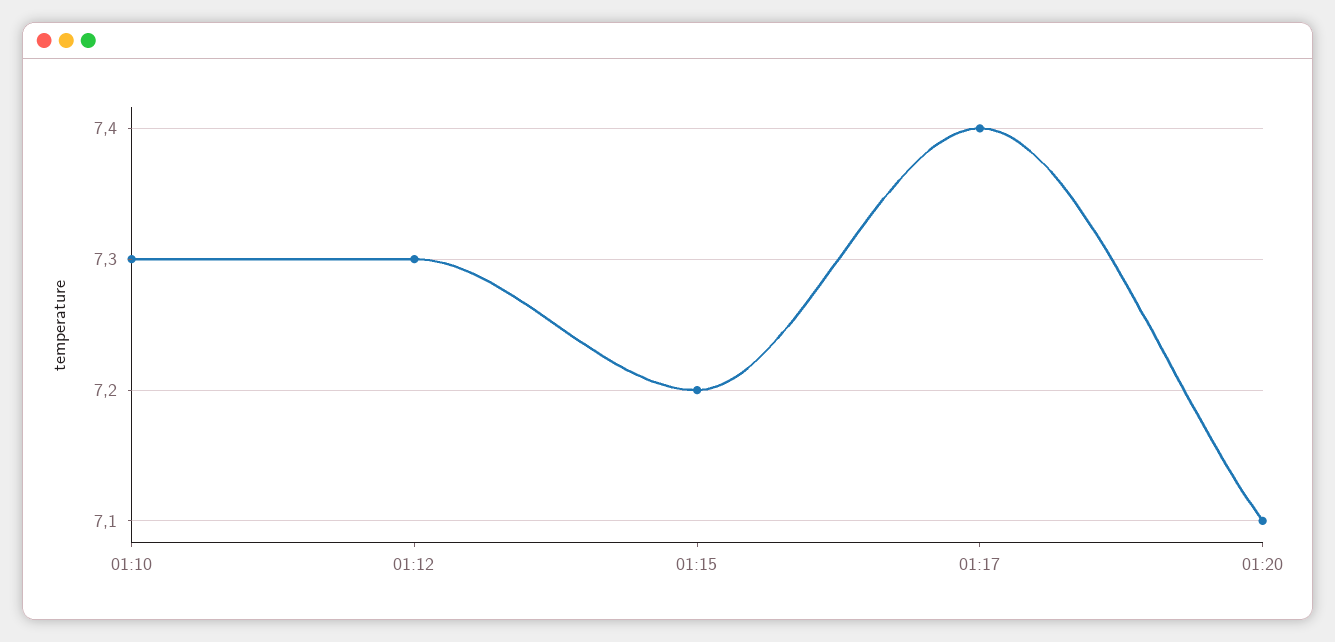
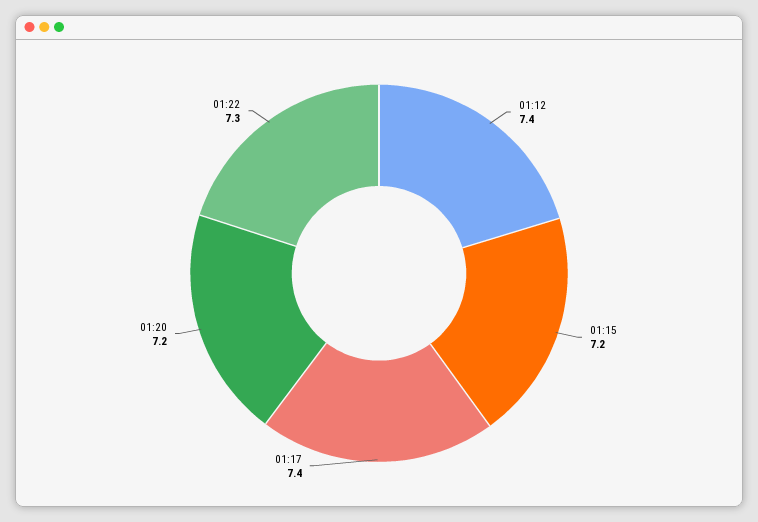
01:10: 7.3 -> none
01:12: 7.3 -> 7.4
01:20: 7.1 -> 7.2
01:22: none -> 7.3

